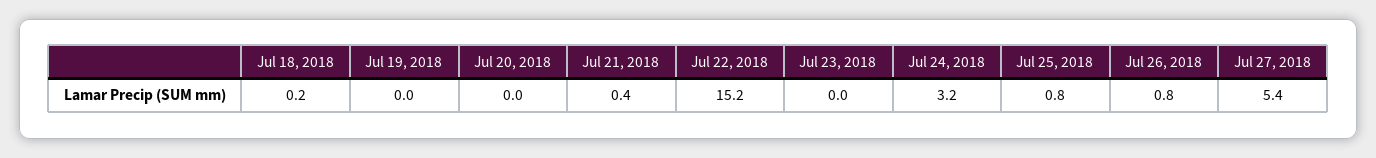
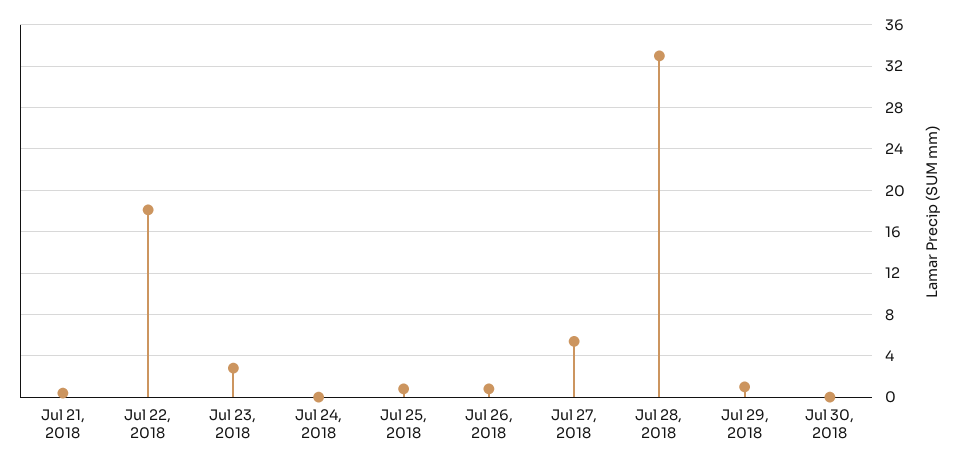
Jul 18, 2018: 0.2 -> none
Jul 19, 2018: 0 -> none
Jul 20, 2018: 0 -> none
Jul 22, 2018: 15.2 -> 18
Jul 23, 2018: 0 -> 3
Jul 24, 2018: 3.2 -> 0
Jul 28, 2018: none -> 33
Jul 29, 2018: none -> 1
Jul 30, 2018: none -> 0

